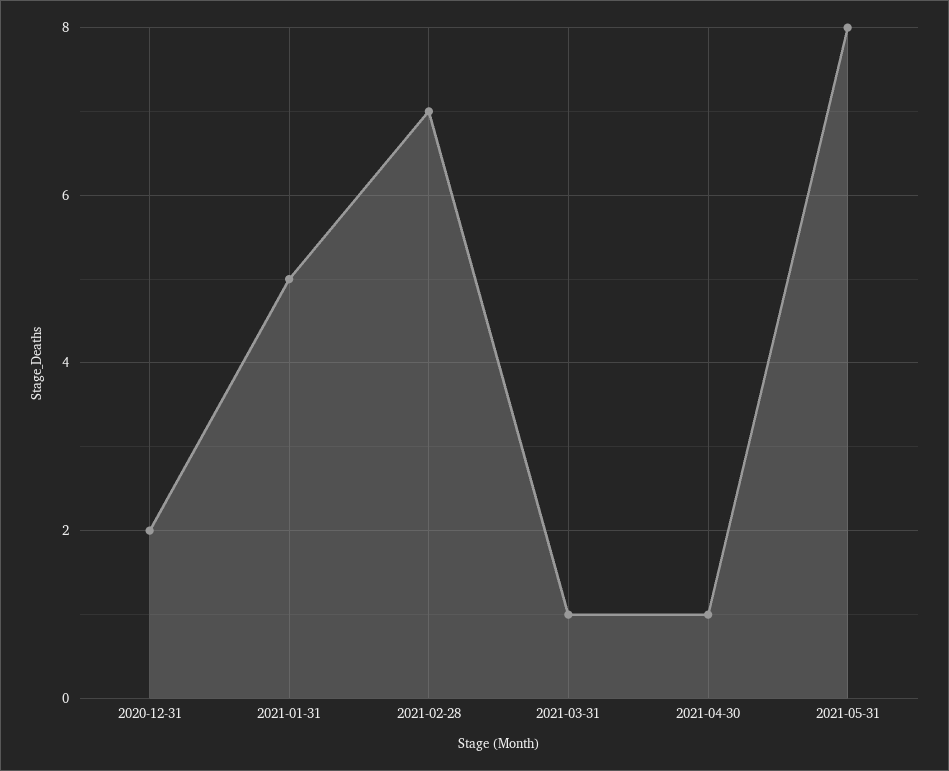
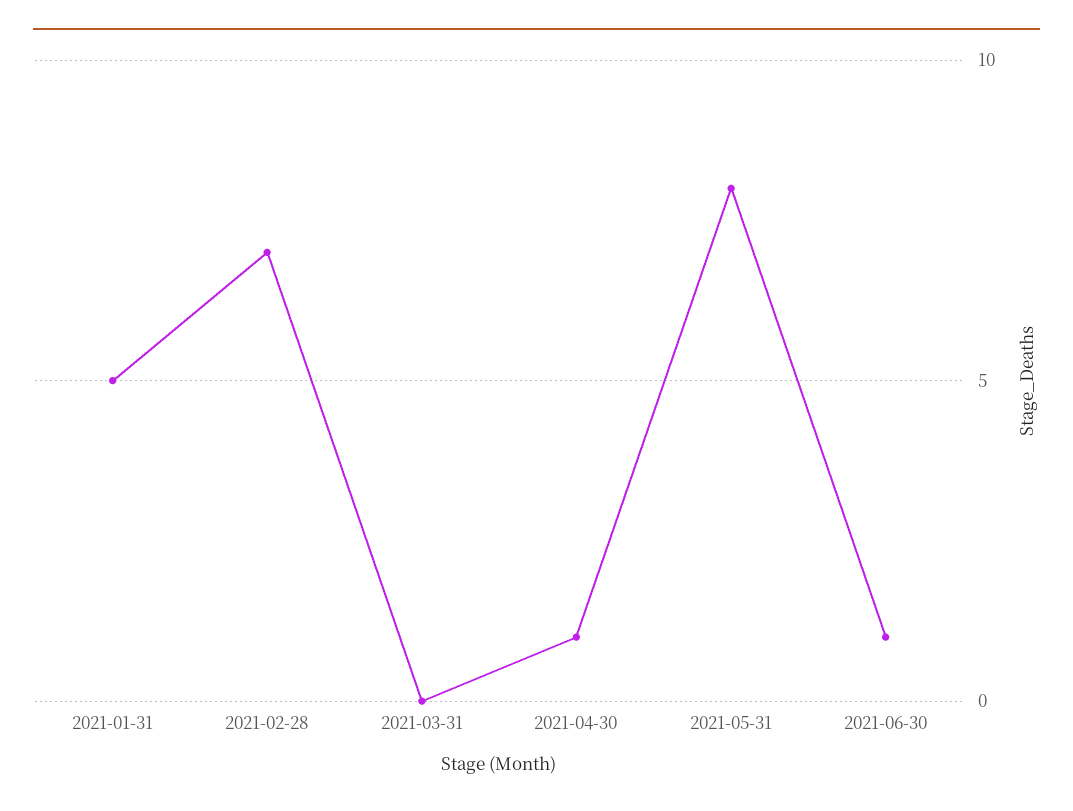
2020-12-31: 2 -> none
2021-03-31: 1 -> 0
2021-06-30: none -> 1

